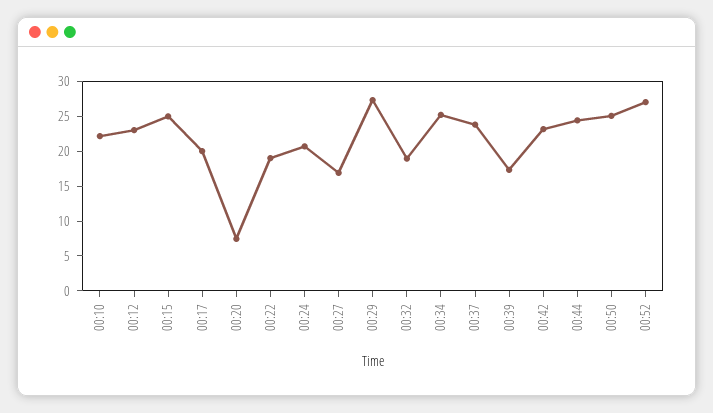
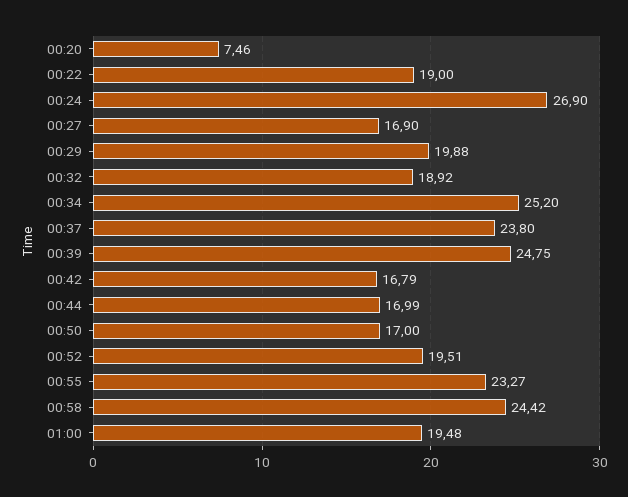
00:10: 22.5 -> none
00:12: 22.5 -> none
00:15: 25 -> none
00:17: 20 -> none
00:24: 20 -> 26.9
00:29: 27.5 -> 19.88
00:39: 17.5 -> 24.75
00:42: 22.5 -> 16.79
00:44: 25 -> 16.99
00:50: 25 -> 17
00:52: 27.5 -> 19.51
00:55: none -> 23.27
00:58: none -> 24.42
01:00: none -> 19.48

